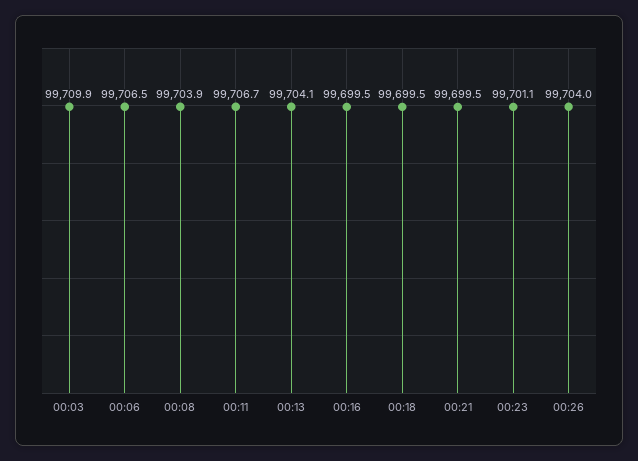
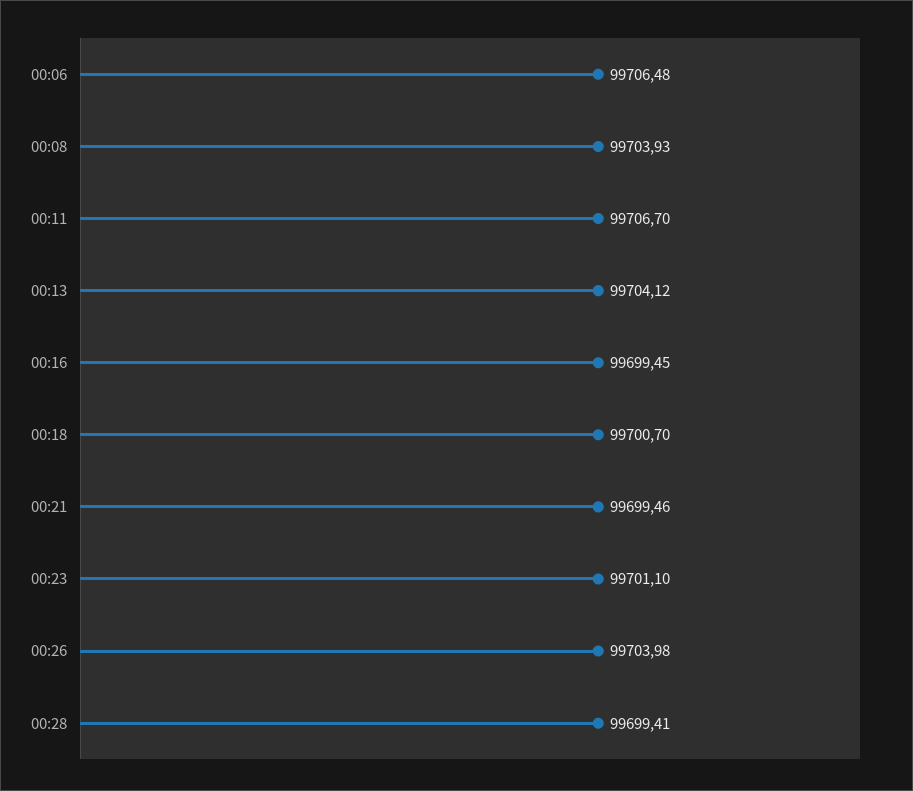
00:03: 99709.9 -> none
00:18: 99699.5 -> 99700.7
00:28: none -> 99699.41

